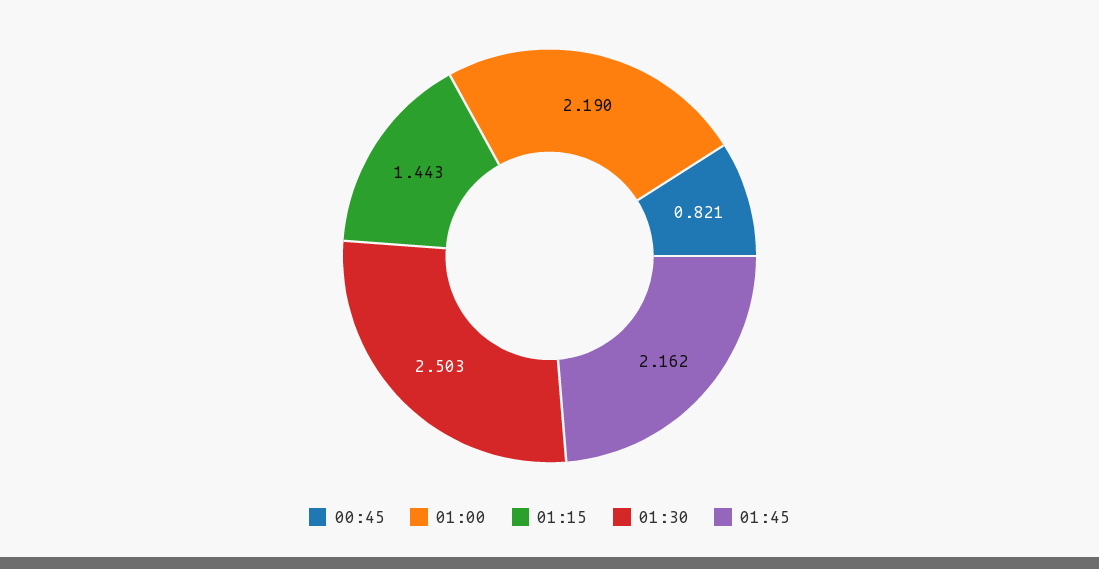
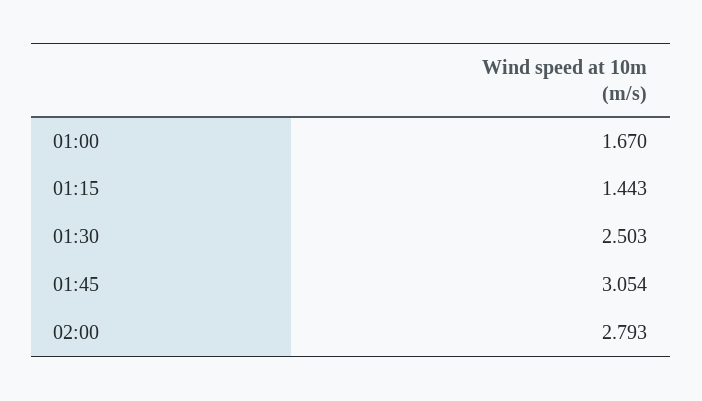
00:45: 0.821 -> none
01:00: 2.19 -> 1.67
01:45: 2.162 -> 3.054
02:00: none -> 2.793

